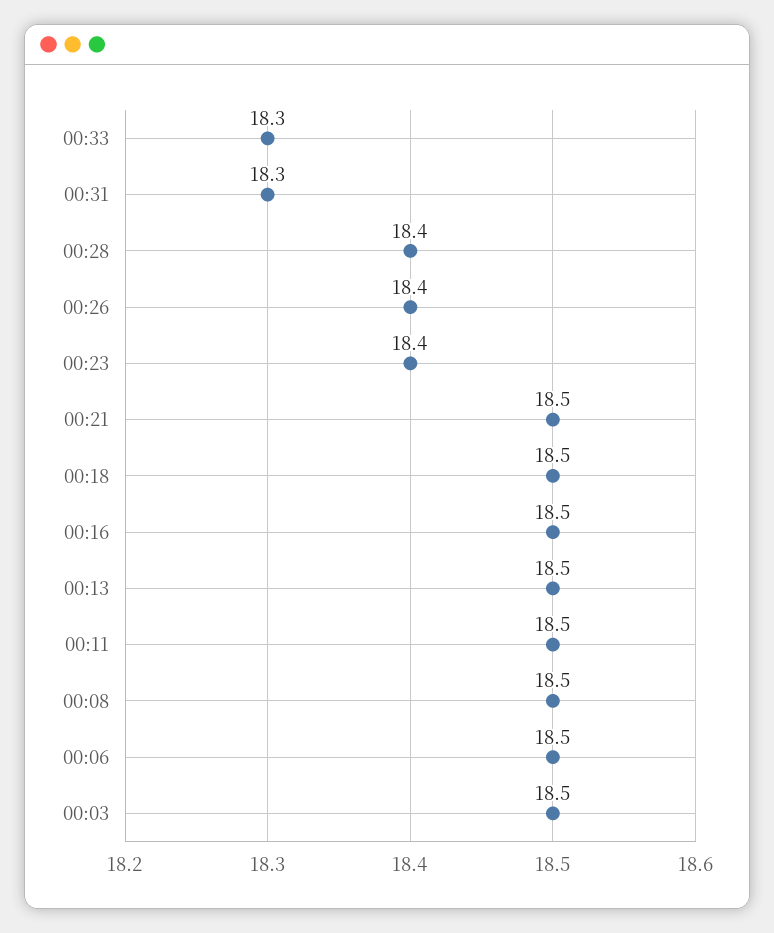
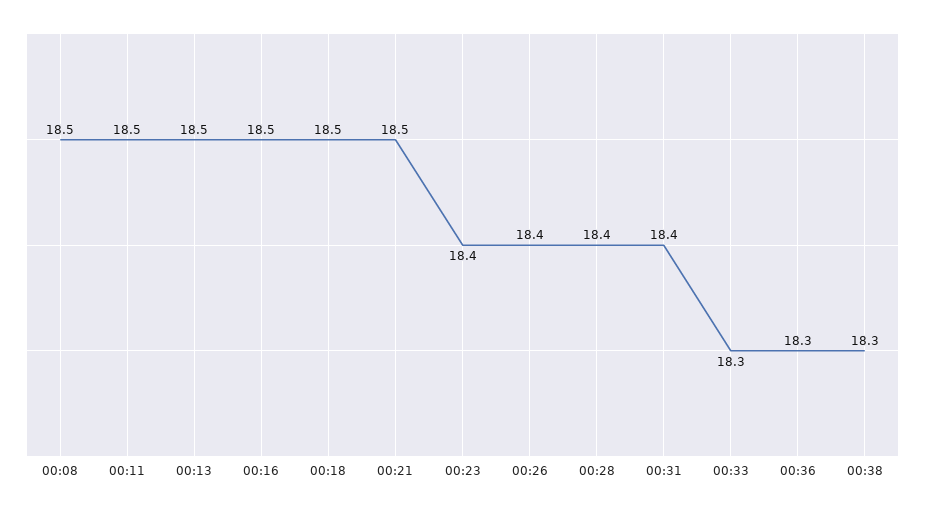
00:31: 18.3 -> 18.4
00:06: 18.5 -> none
00:03: 18.5 -> none
00:36: none -> 18.3
00:38: none -> 18.3

